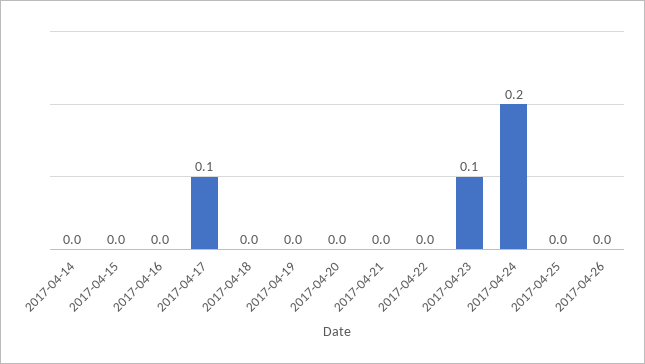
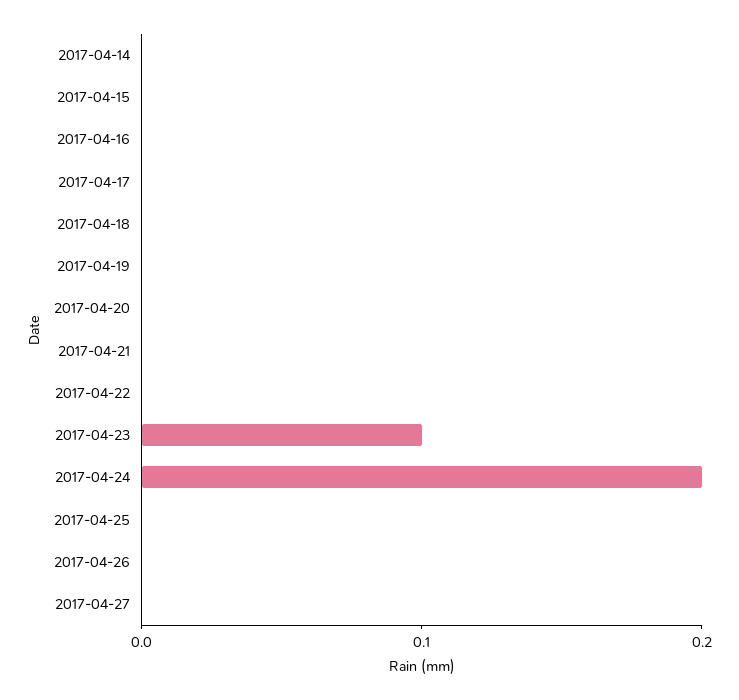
2017-04-17: 0.1 -> 0
2017-04-27: none -> 0

